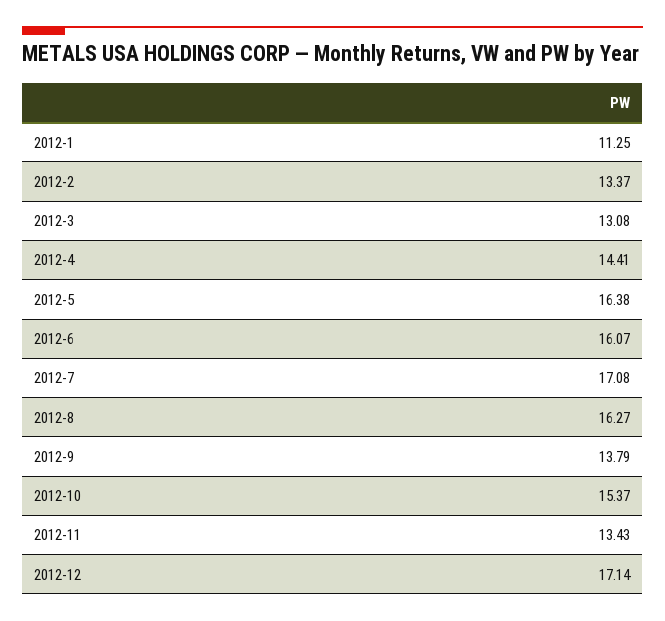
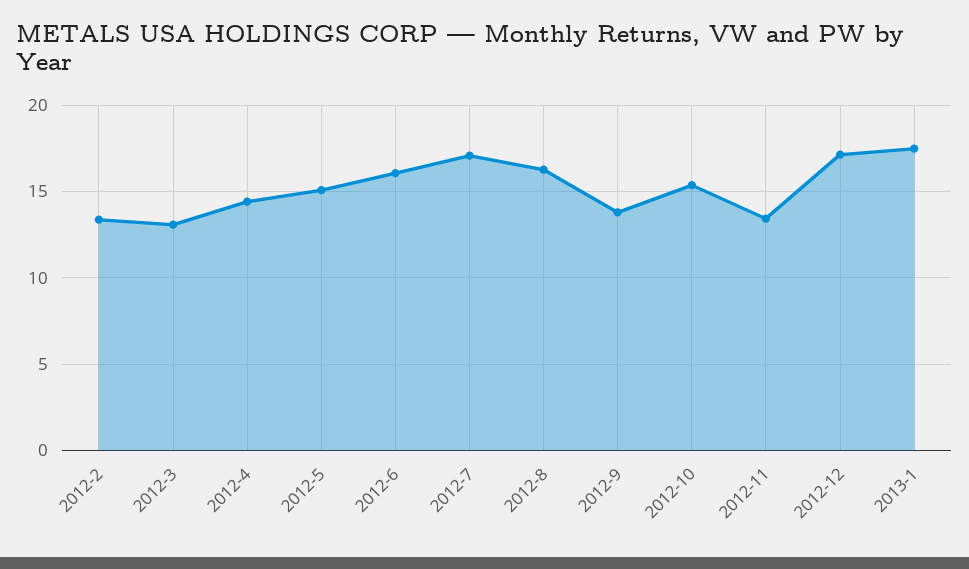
2012-1: 11.25 -> none
2012-5: 16.38 -> 15
2013-1: none -> 17.5

